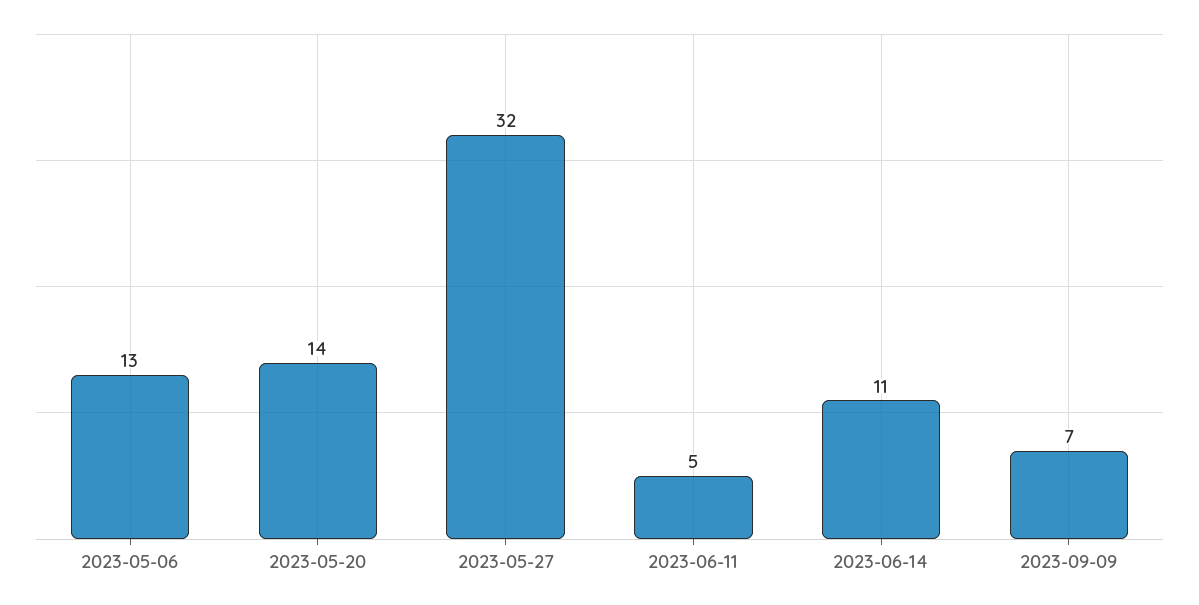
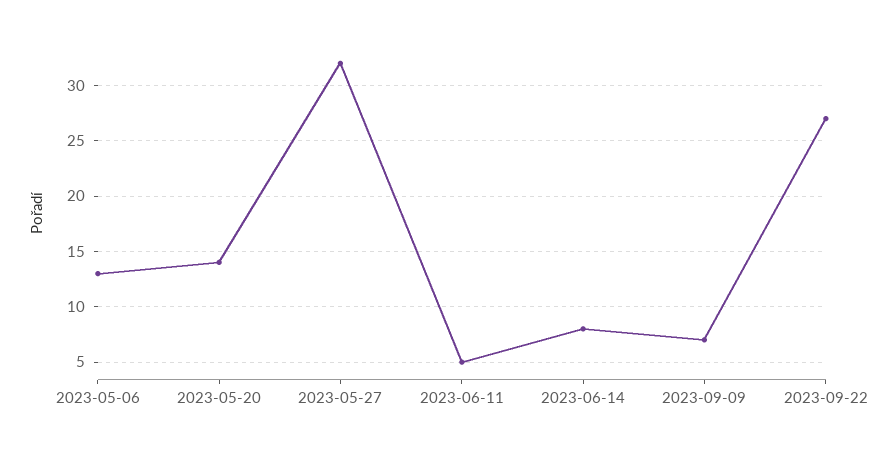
2023-06-14: 11 -> 8
2023-09-22: none -> 27

